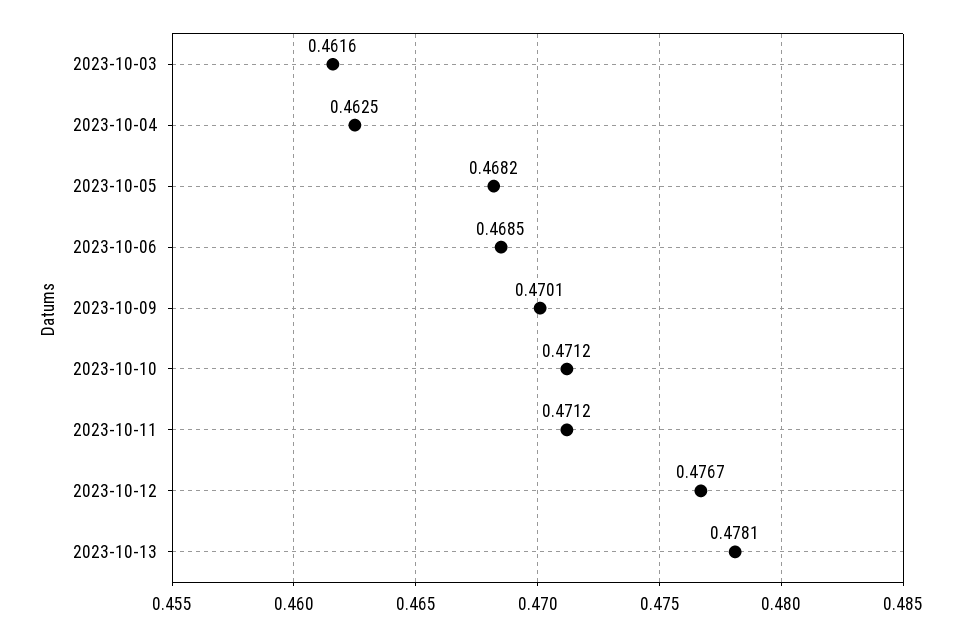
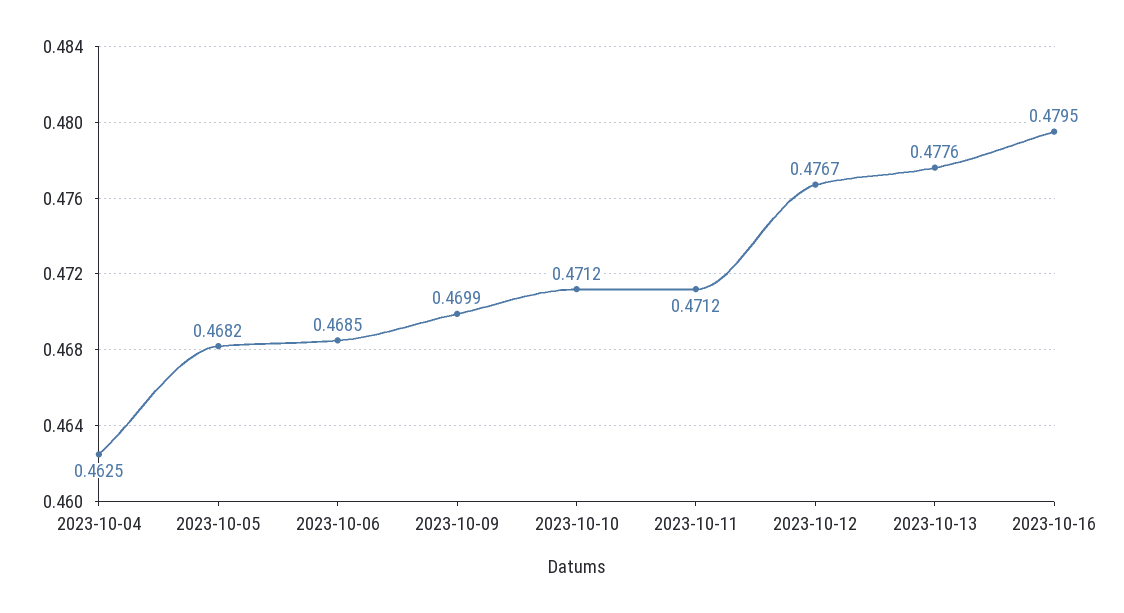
2023-10-03: 0.4616 -> none
2023-10-09: 0.4701 -> 0.4699
2023-10-13: 0.4781 -> 0.4776
2023-10-16: none -> 0.4795

